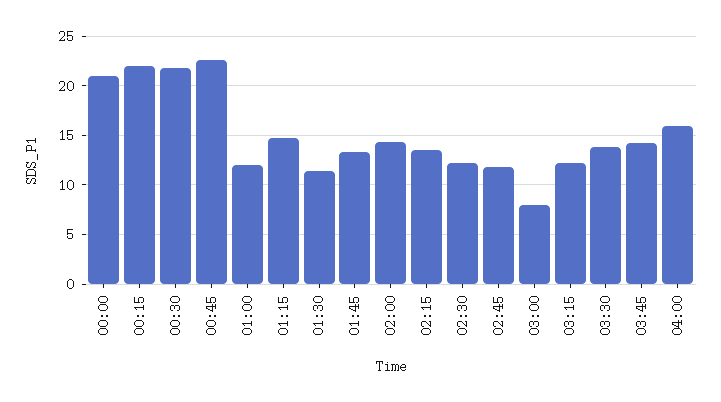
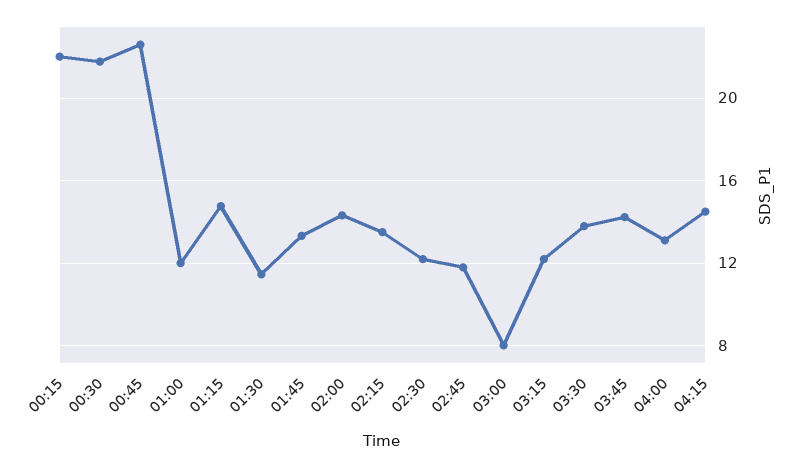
00:00: 21 -> none
04:00: 16 -> 13
04:15: none -> 14.5

